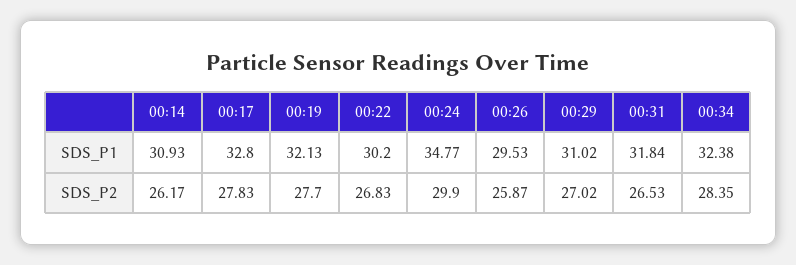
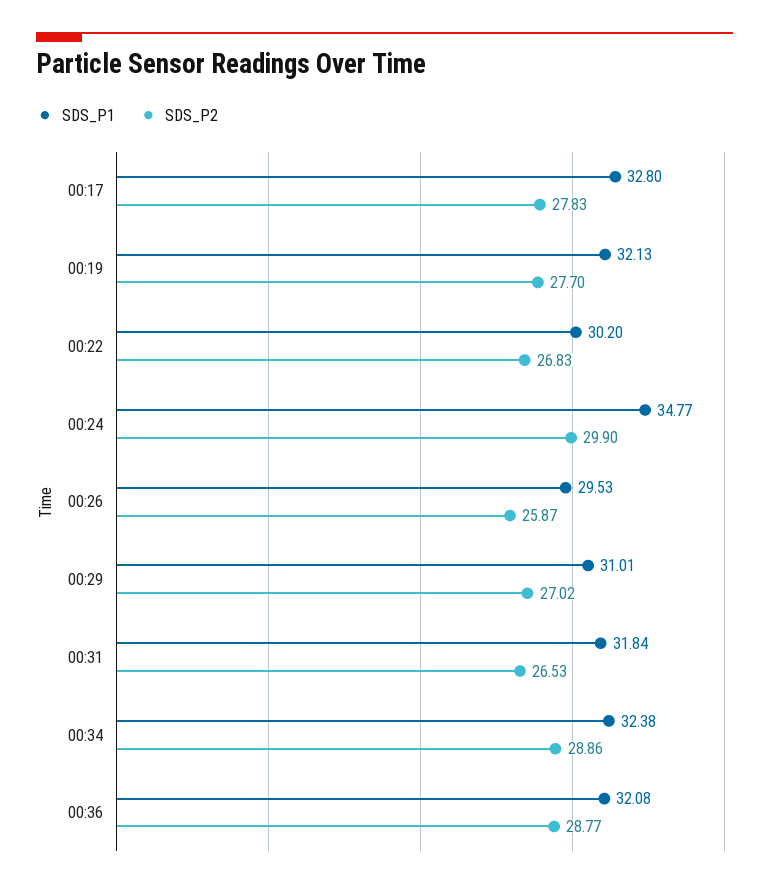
SDS_P1, 00:14: 30.93 -> none
SDS_P1, 00:29: 31.02 -> 31.01
SDS_P2, 00:14: 26.17 -> none
SDS_P2, 00:34: 28.35 -> 28.86
SDS_P1, 00:36: none -> 32.08
SDS_P2, 00:36: none -> 28.77

